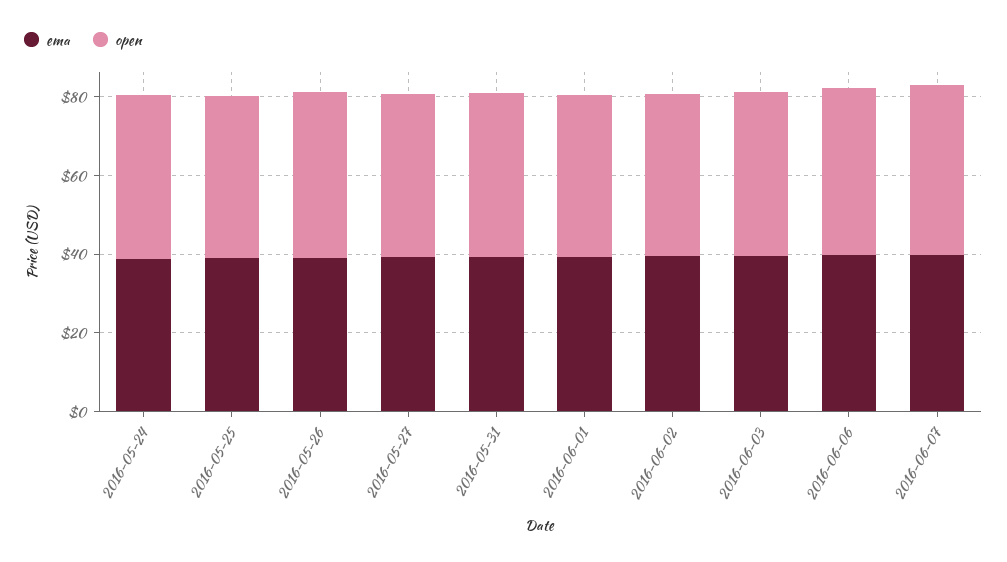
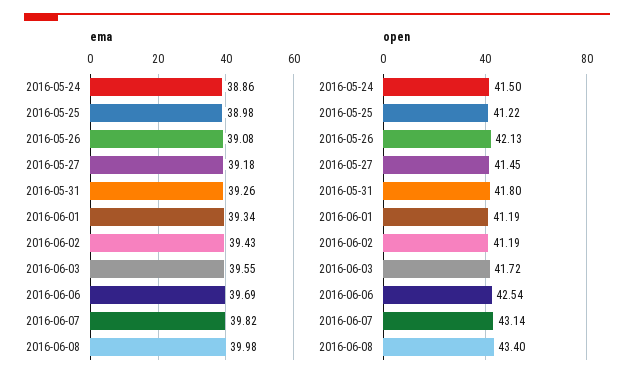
ema, 2016-06-08: none -> 39.98
open, 2016-06-08: none -> 43.4

